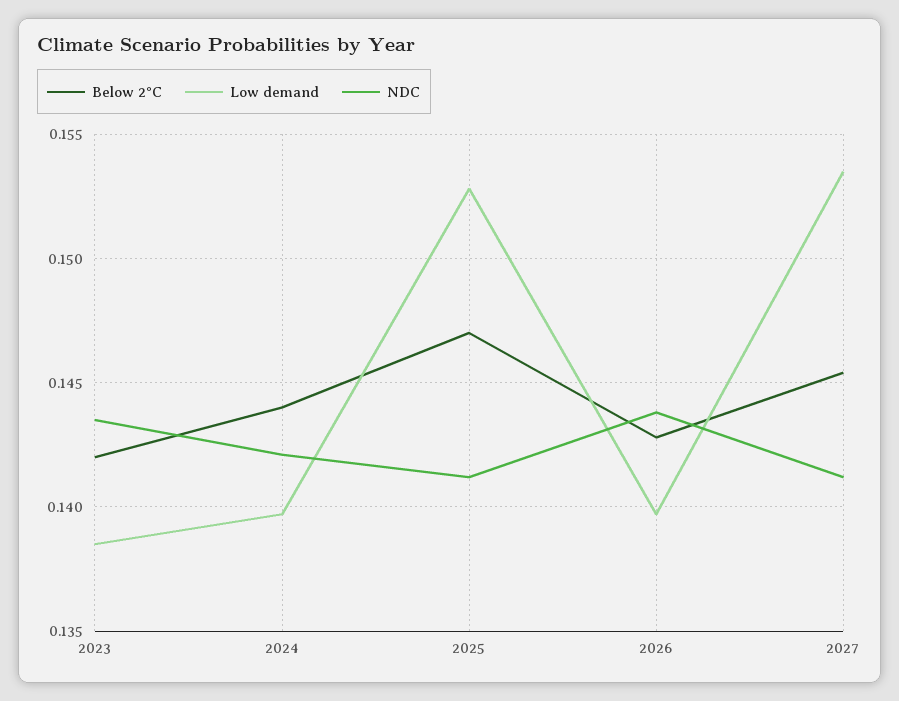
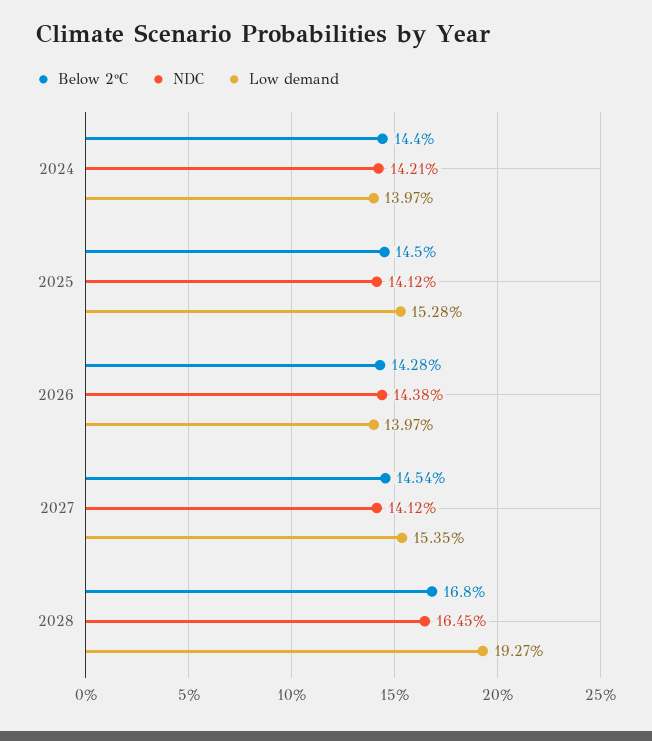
Below 2°C, 2023: 0.142 -> none
Low demand, 2023: 0.1385 -> none
NDC, 2023: 0.1435 -> none
Below 2°C, 2025: 0.147 -> 0.145
Below 2°C, 2028: none -> 0.168
NDC, 2028: none -> 0.1645
Low demand, 2028: none -> 0.1927

